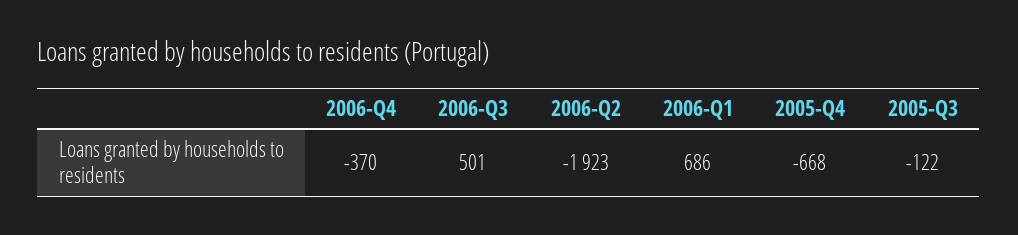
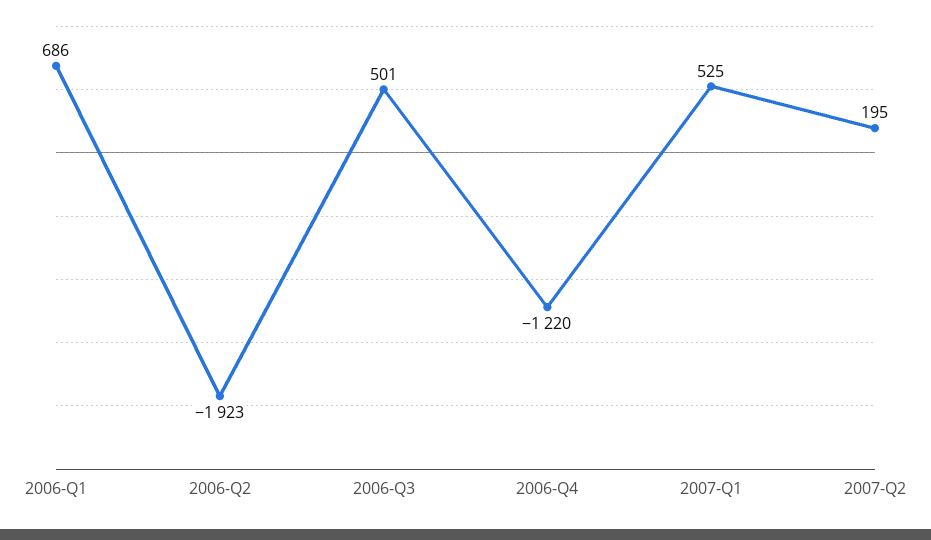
2006-Q4: -370 -> -1220
2005-Q4: -668 -> none
2005-Q3: -122 -> none
2007-Q1: none -> 525
2007-Q2: none -> 195

